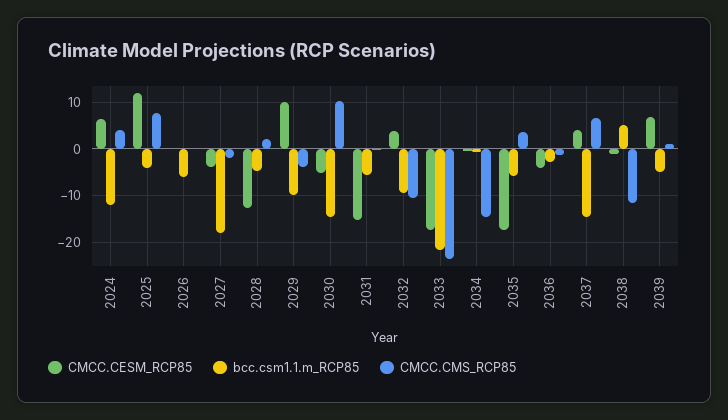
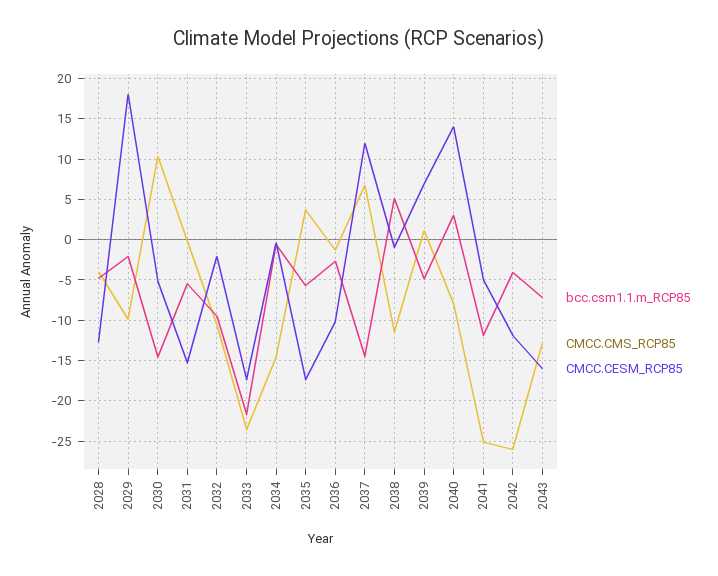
CMCC.CESM_RCP85, 2024: 6 -> none
bcc.csm1.1.m_RCP85, 2024: -12 -> none
CMCC.CMS_RCP85, 2024: 4 -> none
CMCC.CESM_RCP85, 2025: 12 -> none
bcc.csm1.1.m_RCP85, 2025: -4 -> none
CMCC.CMS_RCP85, 2025: 8 -> none
CMCC.CESM_RCP85, 2026: 0 -> none
bcc.csm1.1.m_RCP85, 2026: -6 -> none
CMCC.CMS_RCP85, 2026: 0 -> none
CMCC.CESM_RCP85, 2027: -4 -> none
bcc.csm1.1.m_RCP85, 2027: -18 -> none
CMCC.CMS_RCP85, 2027: -2 -> none
CMCC.CMS_RCP85, 2028: 2 -> -4
CMCC.CESM_RCP85, 2029: 10 -> 18
bcc.csm1.1.m_RCP85, 2029: -10 -> -2
CMCC.CMS_RCP85, 2029: -4 -> -10
CMCC.CESM_RCP85, 2032: 4 -> -2
CMCC.CESM_RCP85, 2036: -4 -> -10
CMCC.CESM_RCP85, 2037: 4 -> 12
bcc.csm1.1.m_RCP85, 2040: none -> 3
CMCC.CMS_RCP85, 2040: none -> -8
CMCC.CESM_RCP85, 2040: none -> 14
bcc.csm1.1.m_RCP85, 2041: none -> -12
CMCC.CMS_RCP85, 2041: none -> -25
CMCC.CESM_RCP85, 2041: none -> -5
bcc.csm1.1.m_RCP85, 2042: none -> -4
CMCC.CMS_RCP85, 2042: none -> -26
CMCC.CESM_RCP85, 2042: none -> -12
bcc.csm1.1.m_RCP85, 2043: none -> -7
CMCC.CMS_RCP85, 2043: none -> -13
CMCC.CESM_RCP85, 2043: none -> -16

